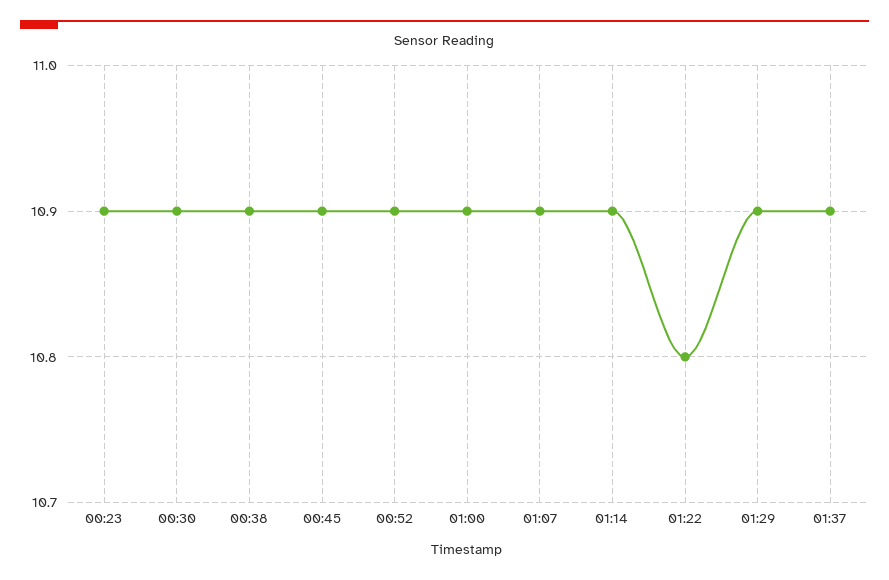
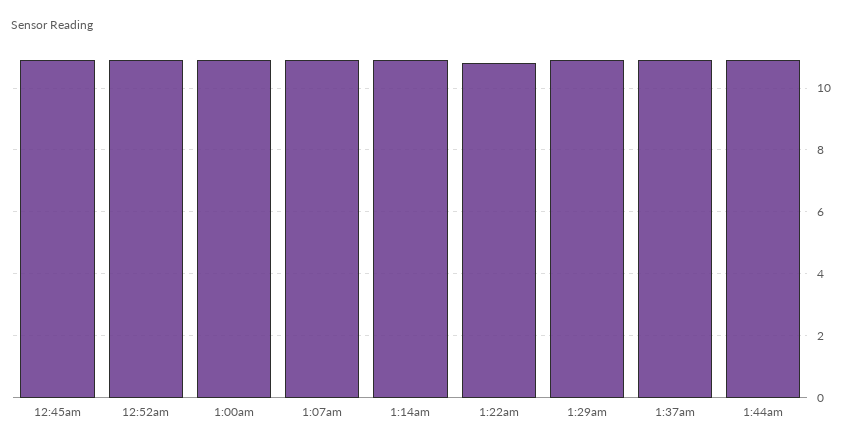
00:23: 10.9 -> none
00:30: 10.9 -> none
00:38: 10.9 -> none
1:44am: none -> 11

